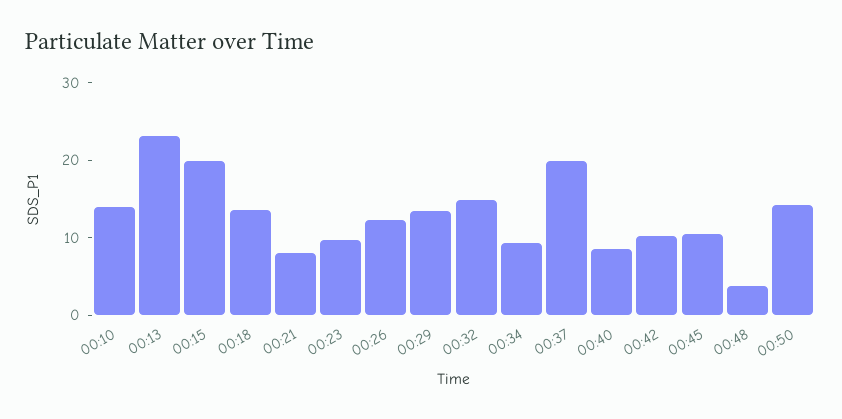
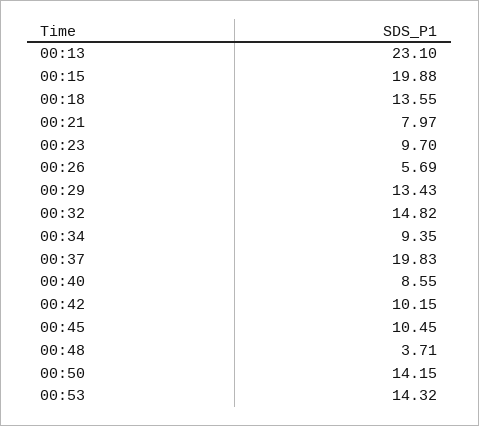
00:10: 14 -> none
00:26: 12 -> 5.69
00:53: none -> 14.32

